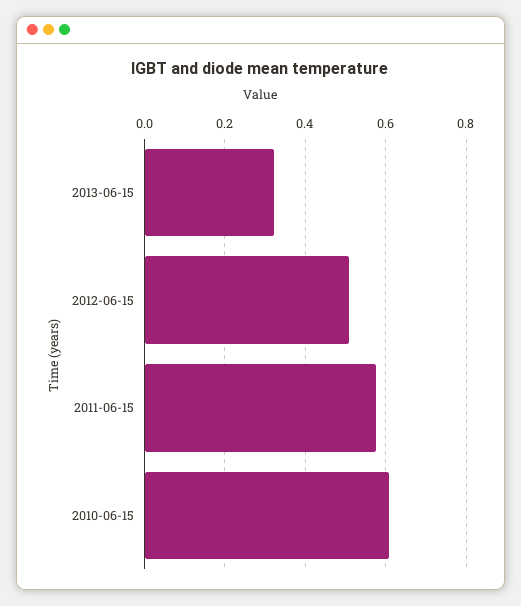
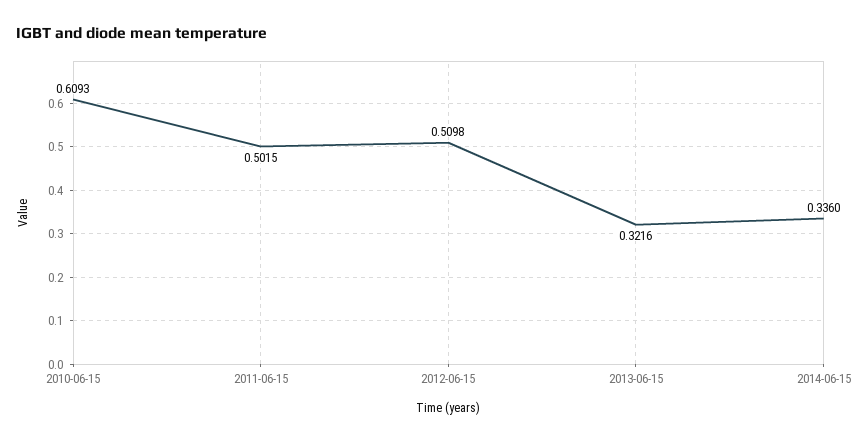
2011-06-15: 0.58 -> 0.5015
2014-06-15: none -> 0.336

